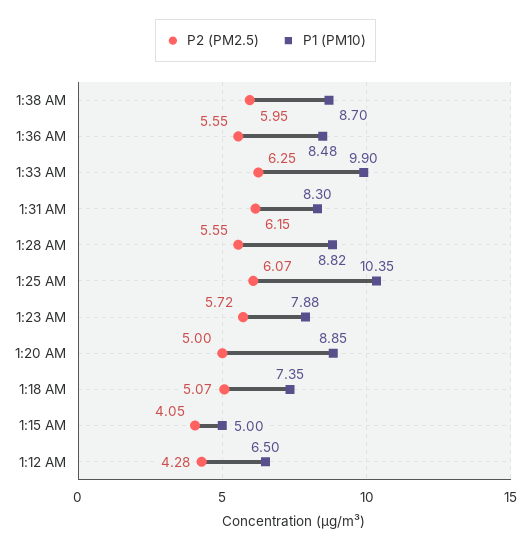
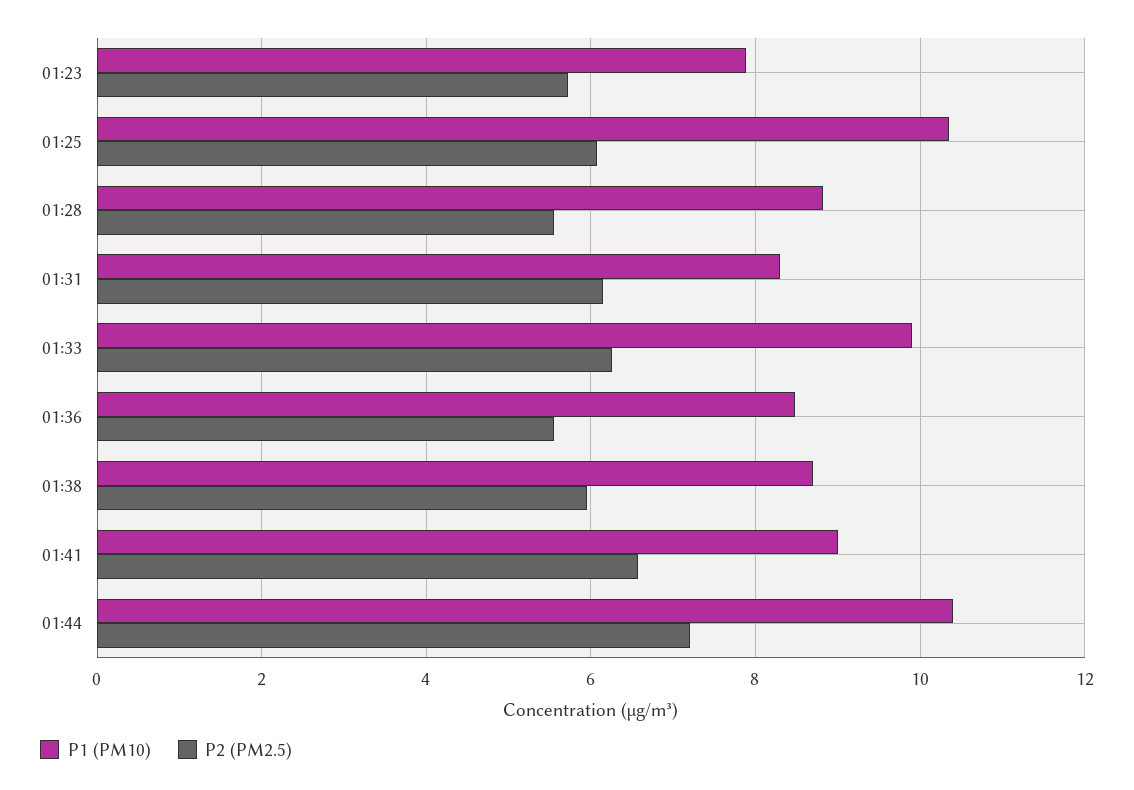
P2 (PM2.5), 1:20 AM: 5 -> none
P1 (PM10), 1:20 AM: 8.85 -> none
P2 (PM2.5), 1:18 AM: 5.07 -> none
P1 (PM10), 1:18 AM: 7.35 -> none
P2 (PM2.5), 1:15 AM: 4.05 -> none
P1 (PM10), 1:15 AM: 5 -> none
P2 (PM2.5), 1:12 AM: 4.28 -> none
P1 (PM10), 1:12 AM: 6.5 -> none
P1 (PM10), 01:41: none -> 9
P2 (PM2.5), 01:41: none -> 6.6
P1 (PM10), 01:44: none -> 10.4
P2 (PM2.5), 01:44: none -> 7.2

